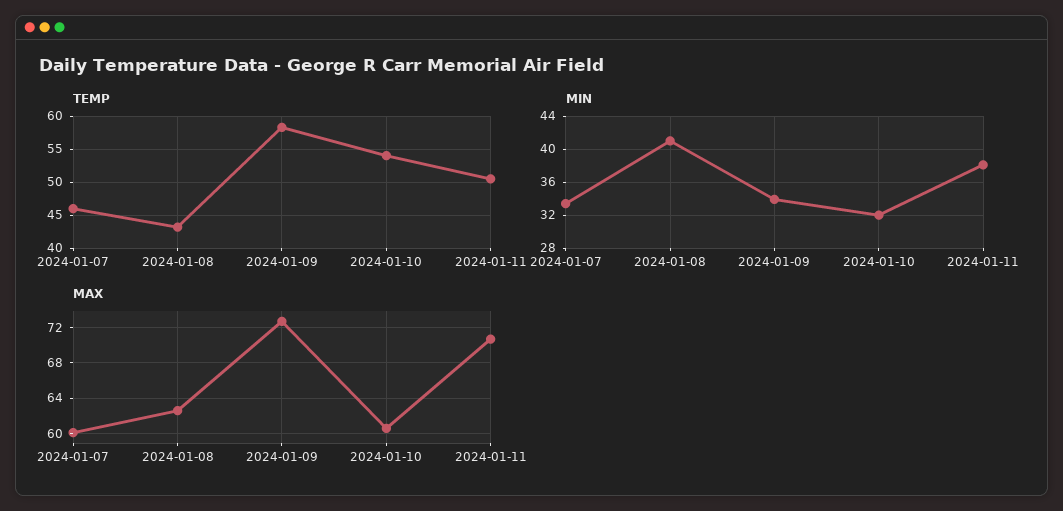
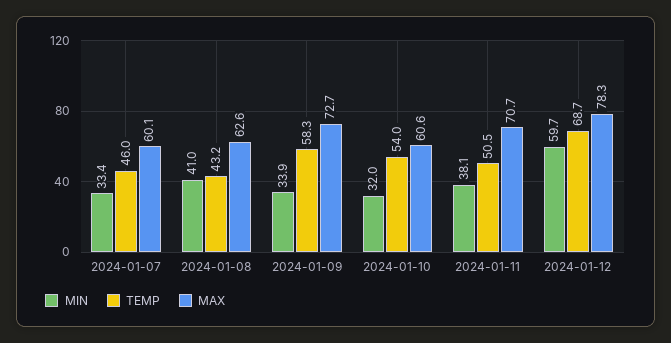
MIN, 2024-01-12: none -> 59.7
TEMP, 2024-01-12: none -> 68.7
MAX, 2024-01-12: none -> 78.3

